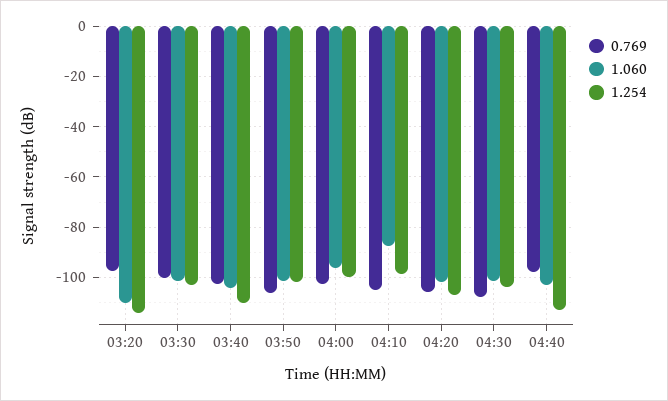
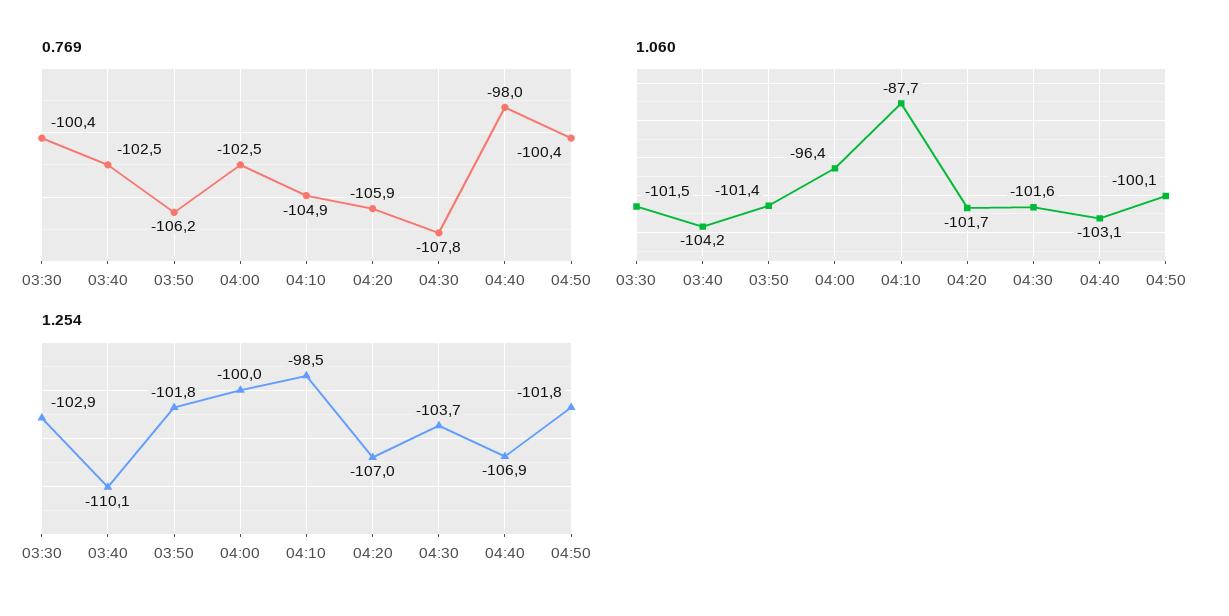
0.769, 03:20: -97.5 -> none
1.060, 03:20: -110 -> none
1.254, 03:20: -115 -> none
1.254, 04:40: -112.5 -> -106.9
0.769, 04:50: none -> -100.4
1.060, 04:50: none -> -100.1
1.254, 04:50: none -> -101.8

